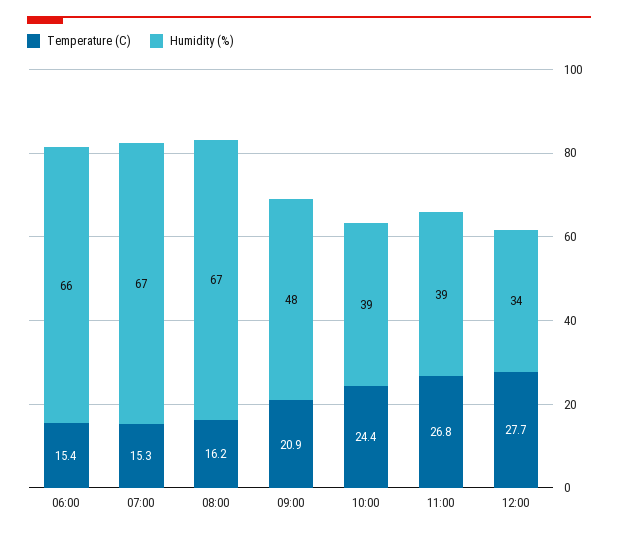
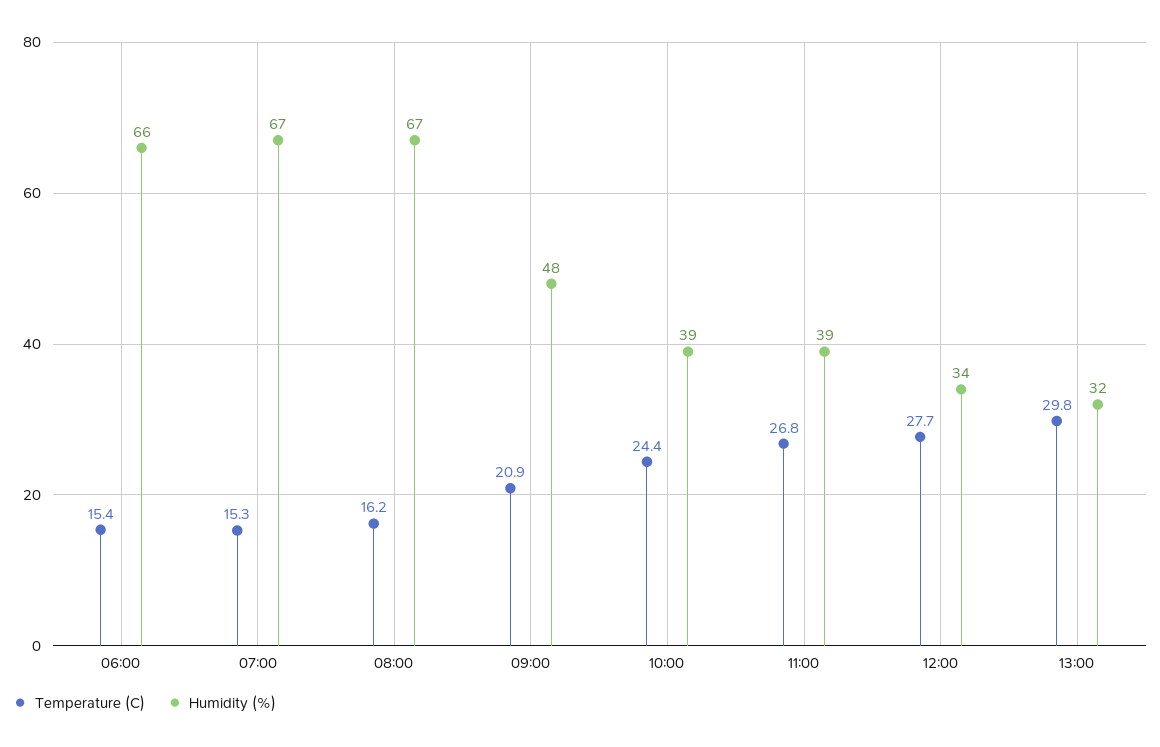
Temperature (C), 13:00: none -> 29.8
Humidity (%), 13:00: none -> 32

